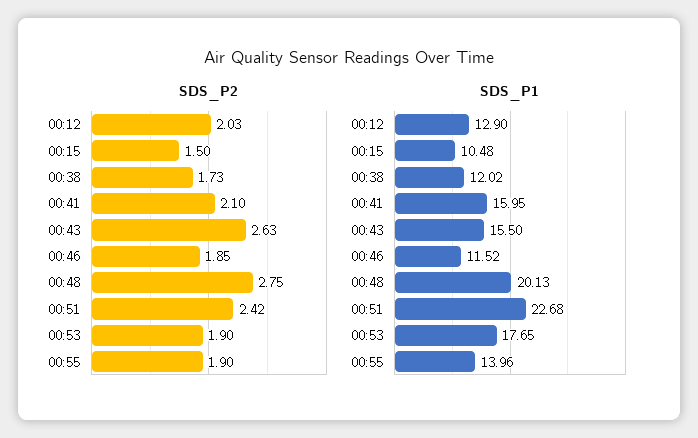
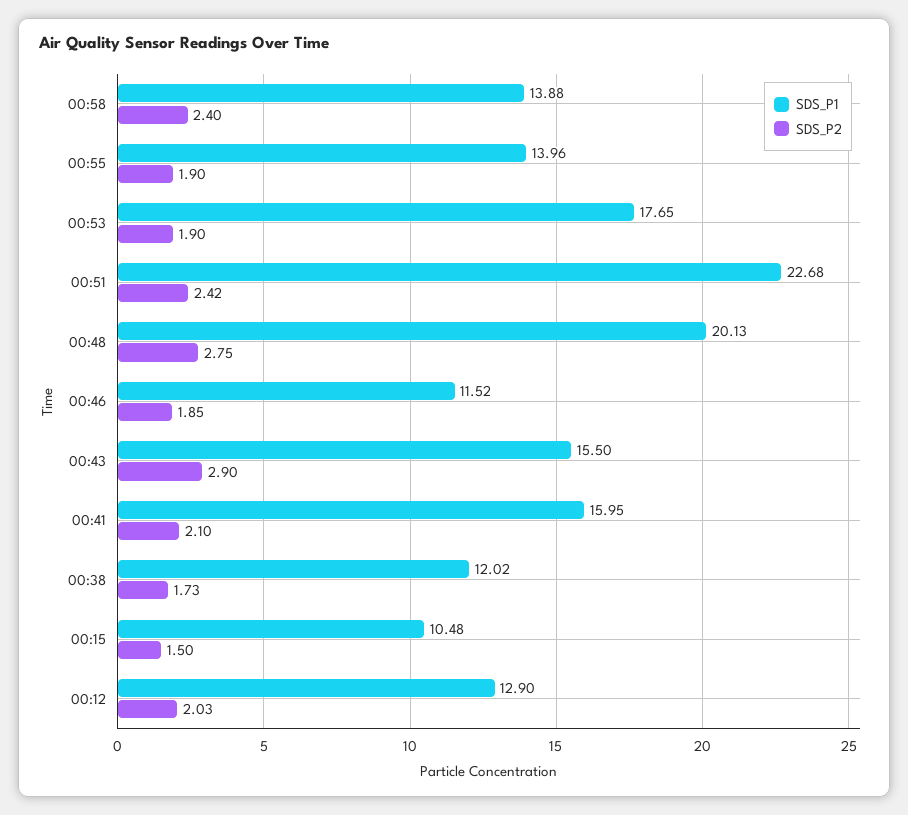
SDS_P2, 00:43: 2.63 -> 2.9
SDS_P1, 00:58: none -> 13.88
SDS_P2, 00:58: none -> 2.4

